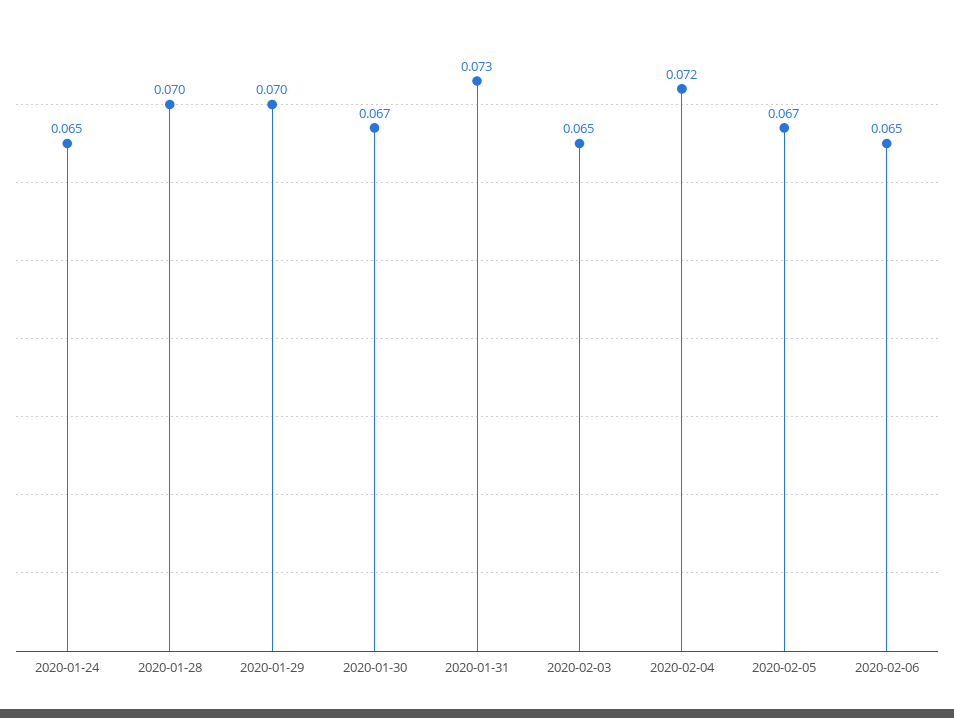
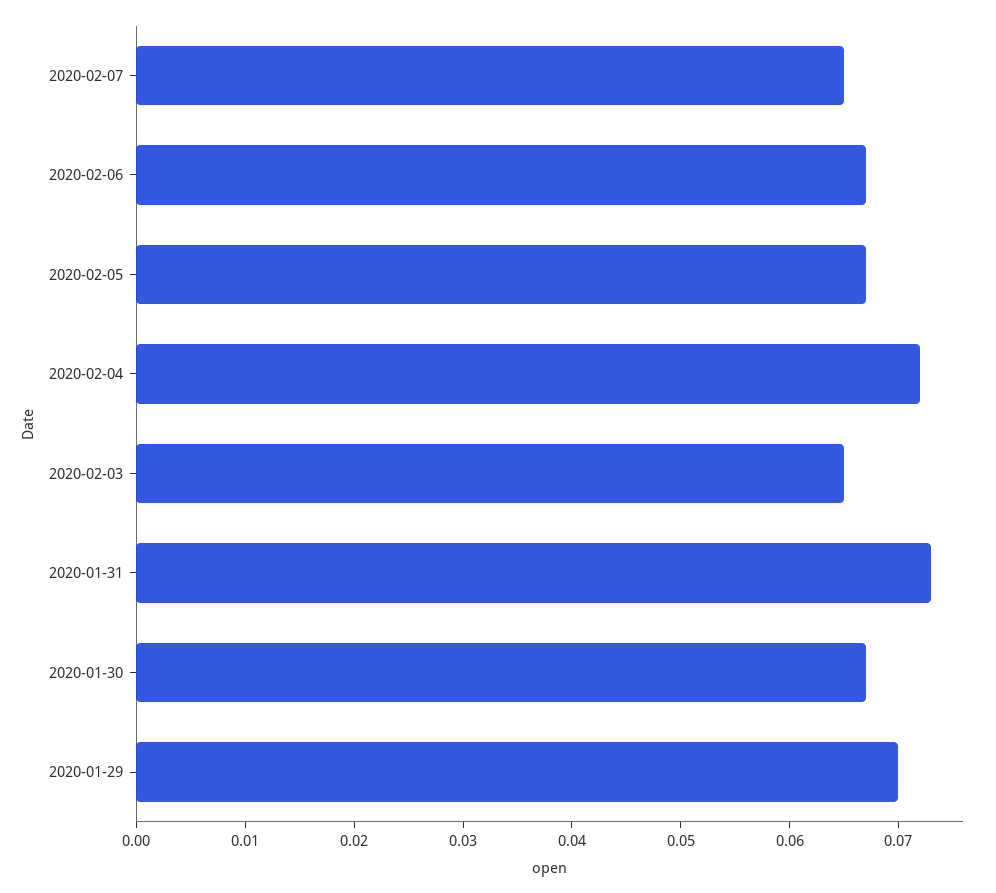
2020-01-24: 0.065 -> none
2020-01-28: 0.07 -> none
2020-02-06: 0.065 -> 0.067
2020-02-07: none -> 0.065

